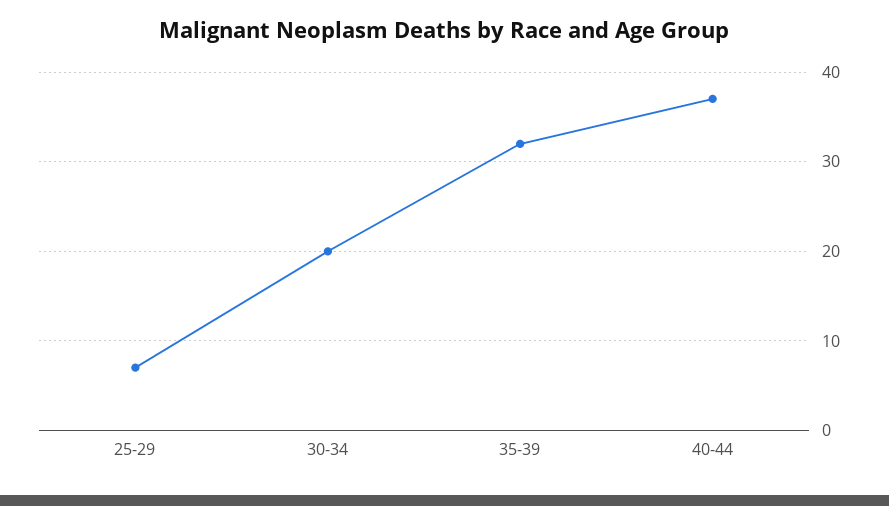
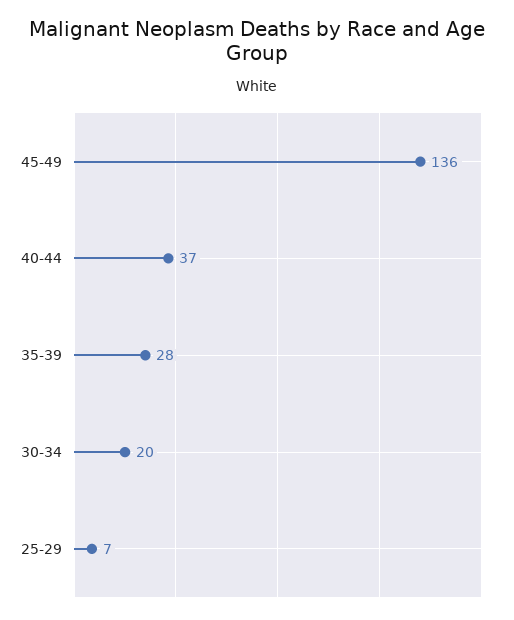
35-39: 32 -> 28
45-49: none -> 136

